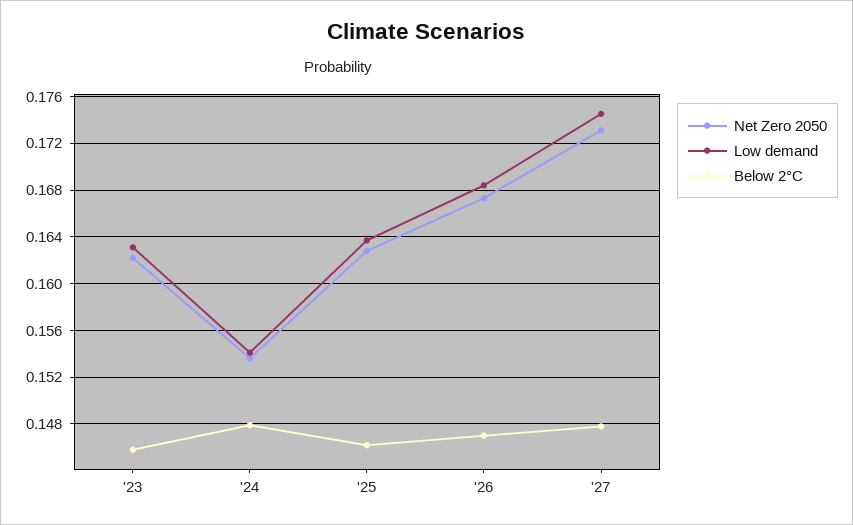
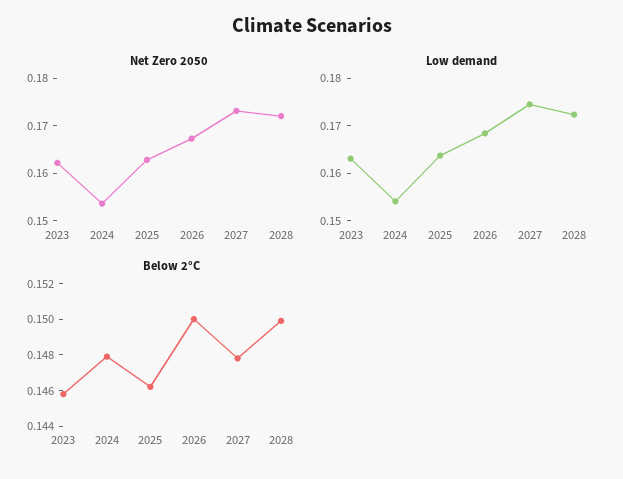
Below 2°C, '26: 0.147 -> 0.15
Net Zero 2050, 2028: none -> 0.172
Low demand, 2028: none -> 0.172
Below 2°C, 2028: none -> 0.15

